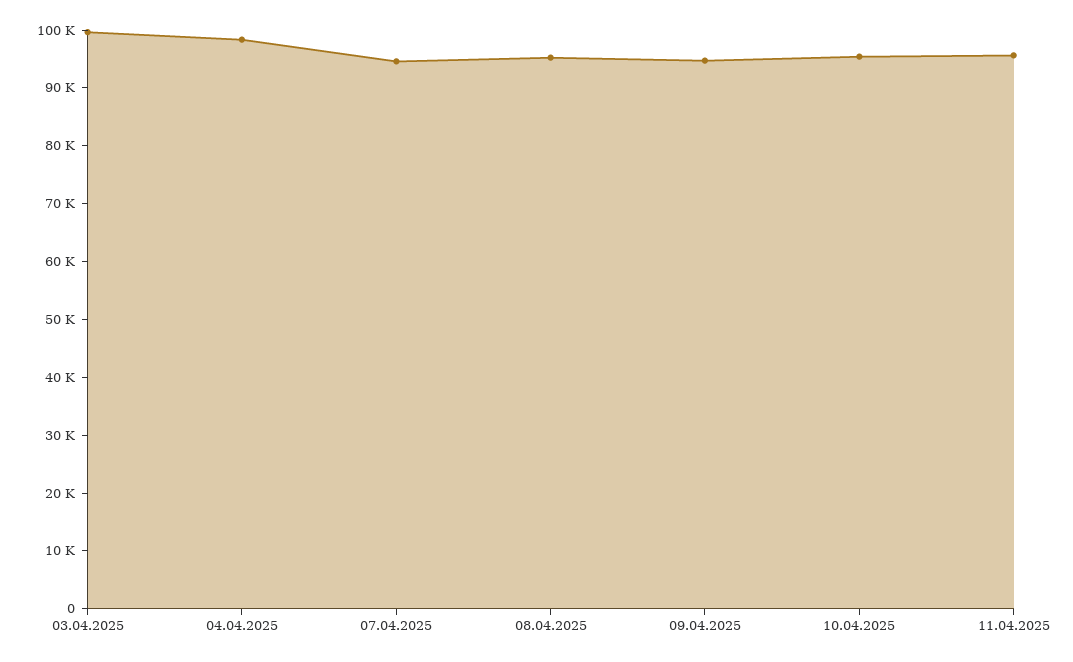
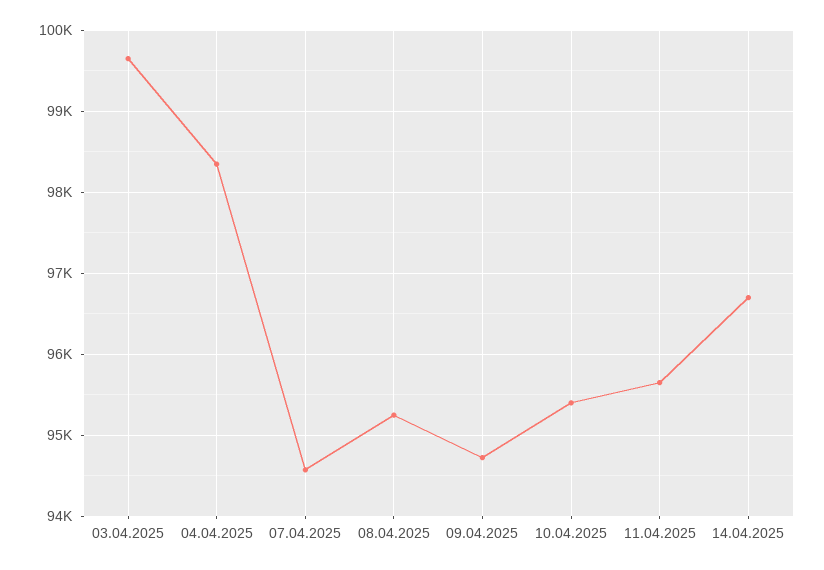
14.04.2025: none -> 96700

